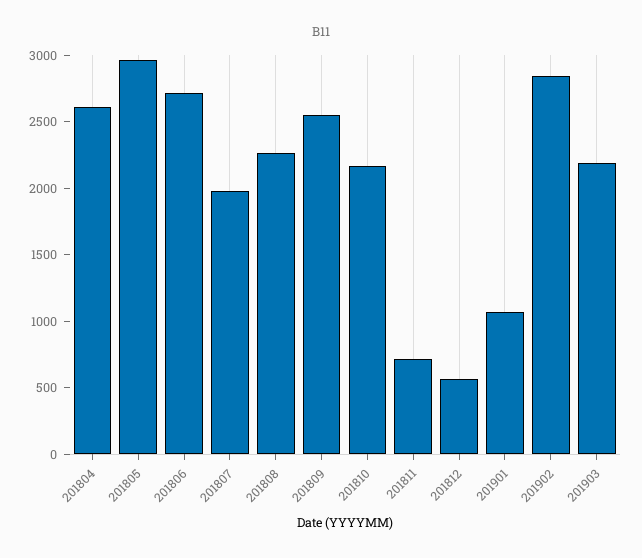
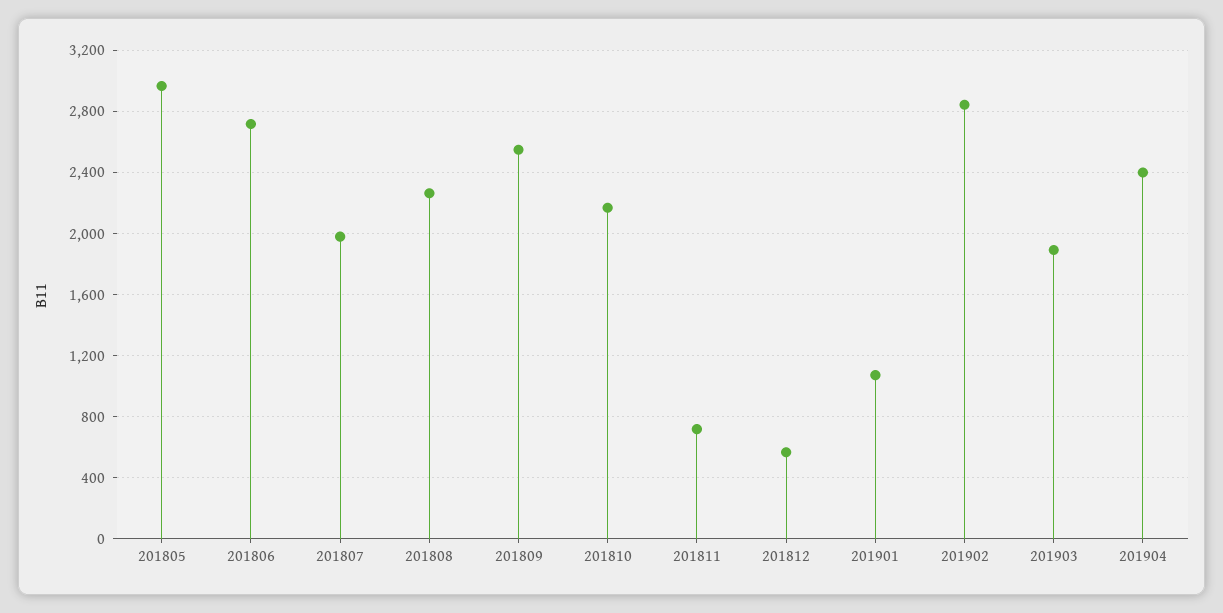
201804: 2600 -> none
201903: 2200 -> 1900
201904: none -> 2400

